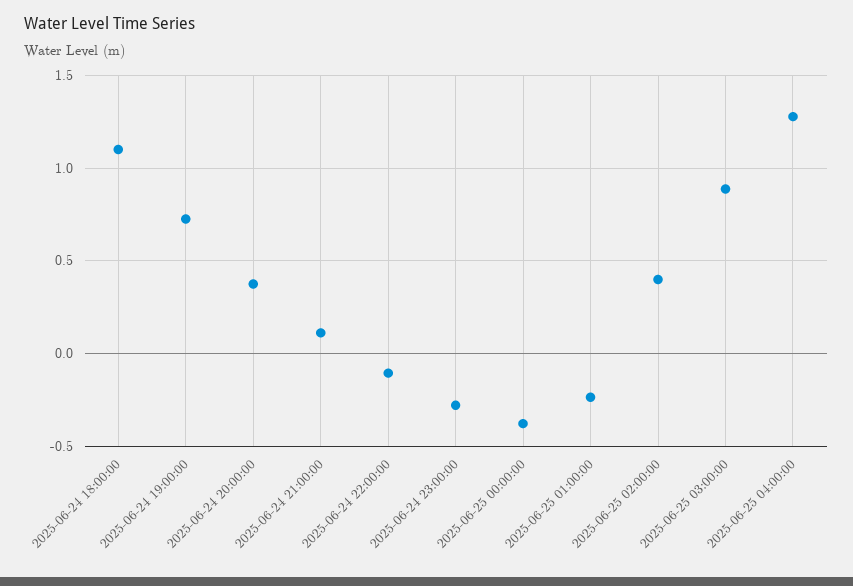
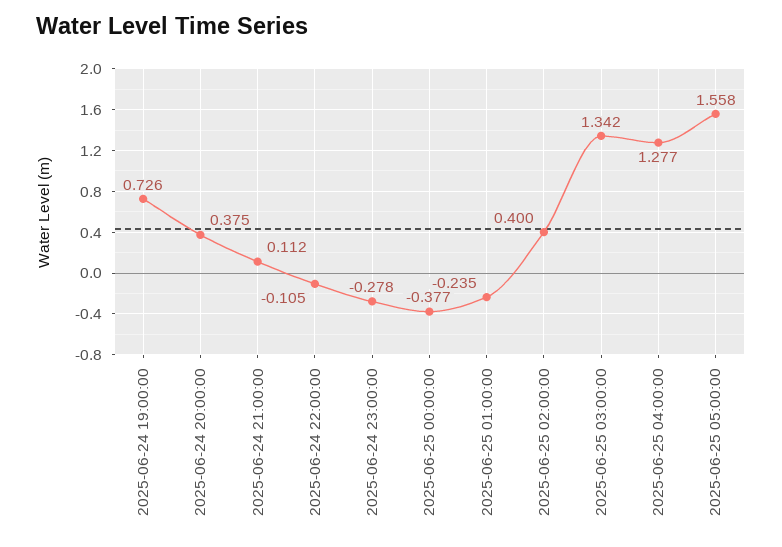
2025-06-24 18:00:00: 1.1 -> none
2025-06-25 03:00:00: 0.9 -> 1.342
2025-06-25 05:00:00: none -> 1.558

